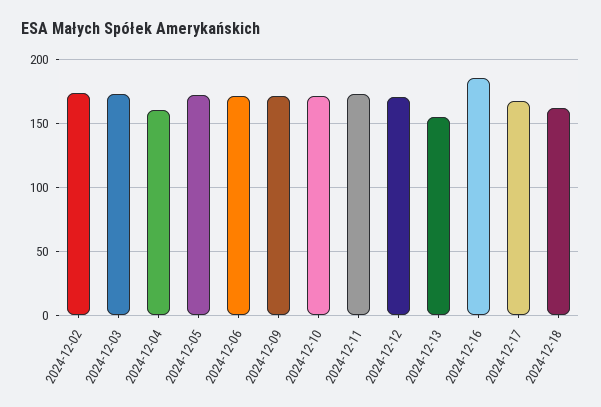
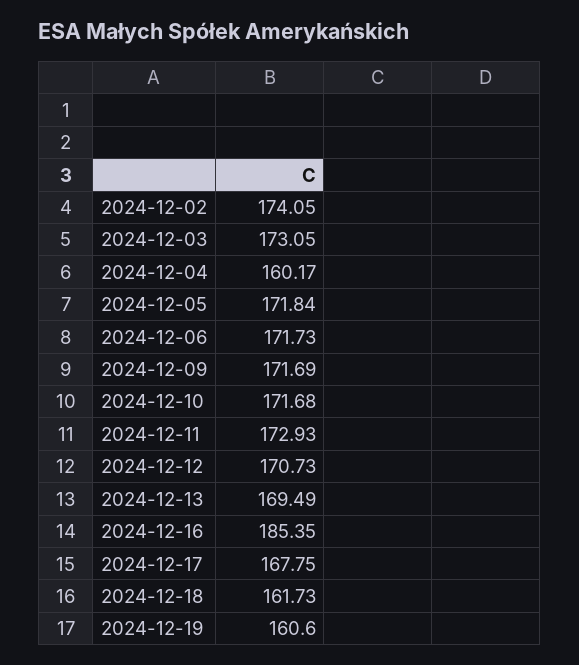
2024-12-13: 155 -> 169.49
2024-12-19: none -> 160.6

